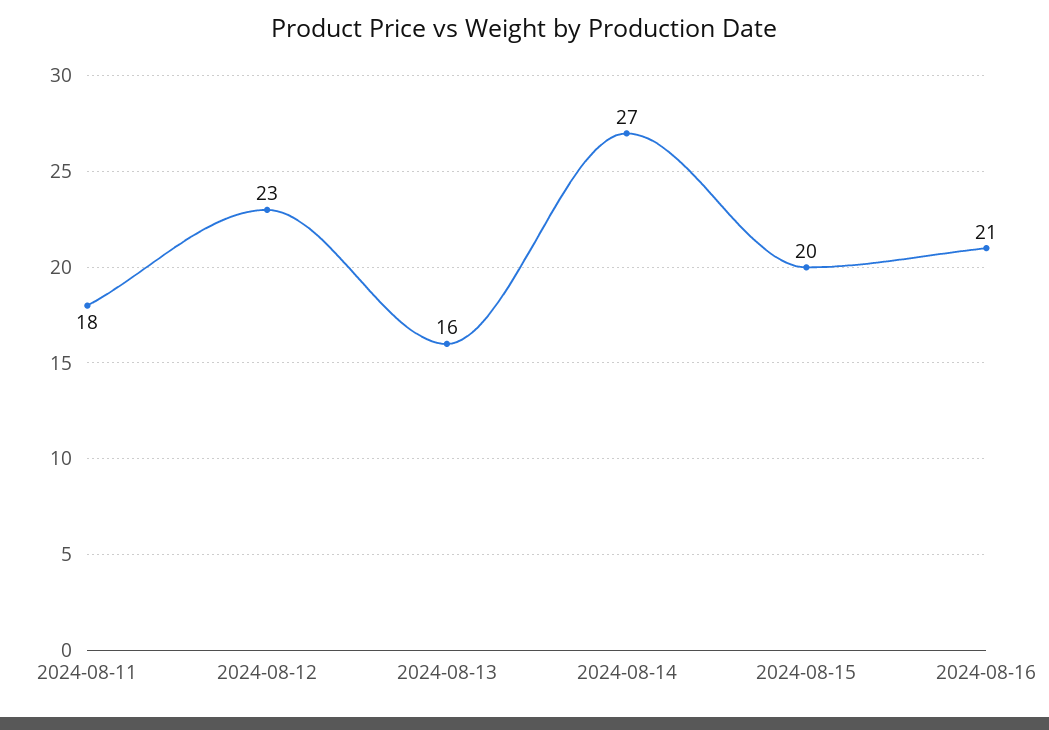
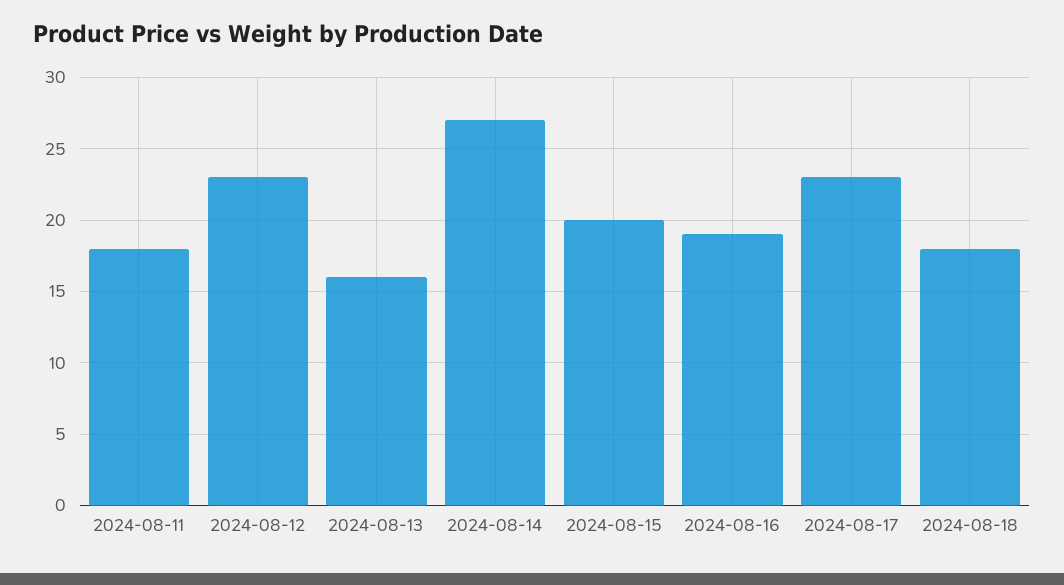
2024-08-16: 21 -> 19
2024-08-17: none -> 23
2024-08-18: none -> 18

